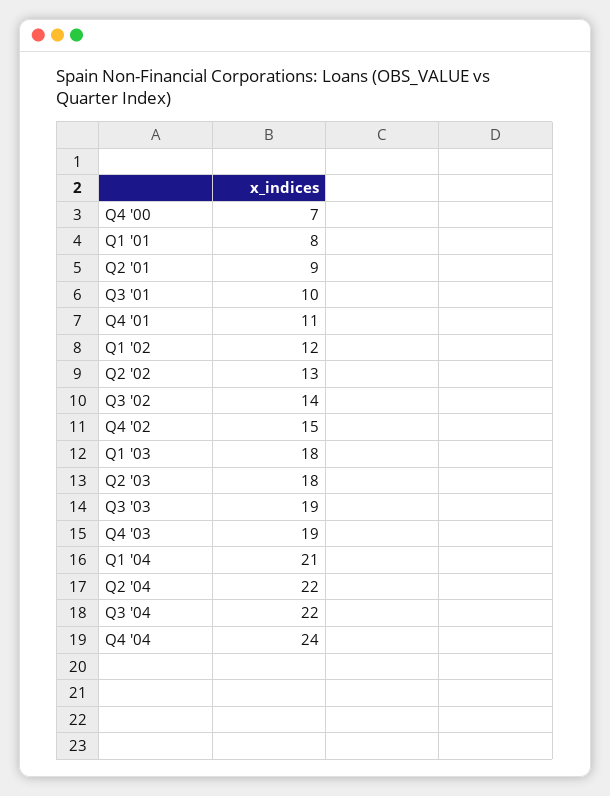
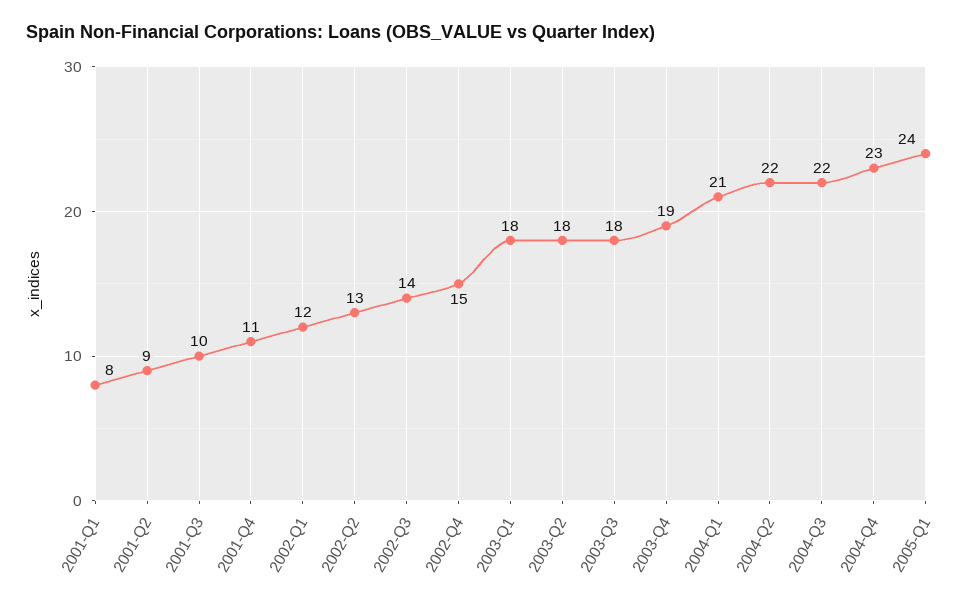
Q4 '00: 7 -> none
Q3 '03: 19 -> 18
Q4 '04: 24 -> 23
2005-Q1: none -> 24

